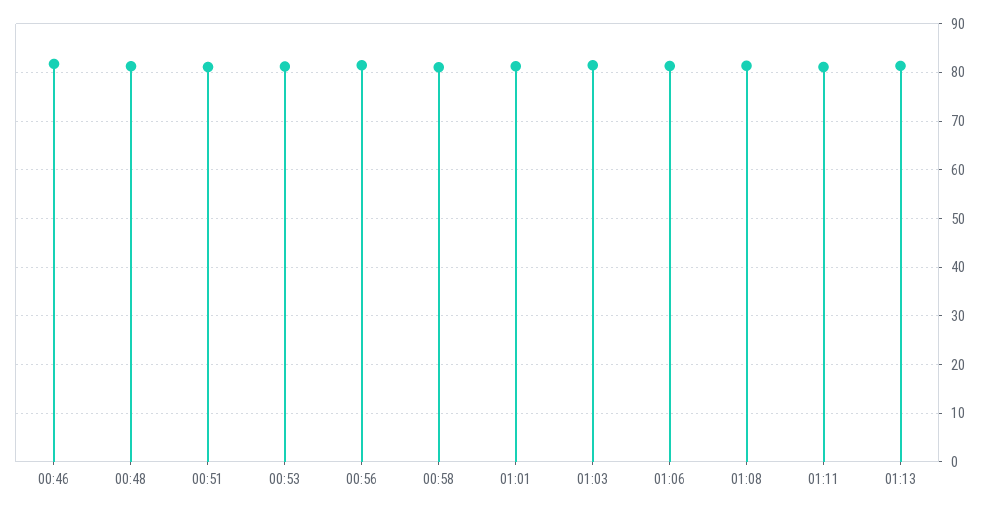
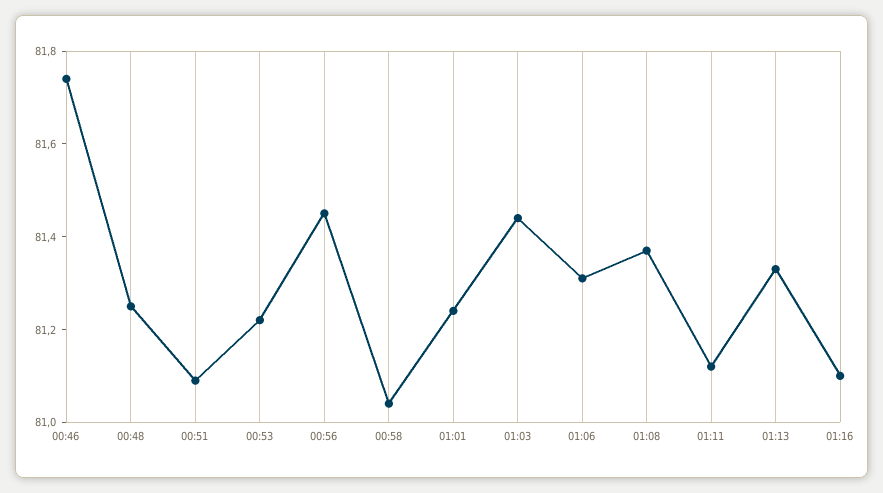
01:16: none -> 81.1

